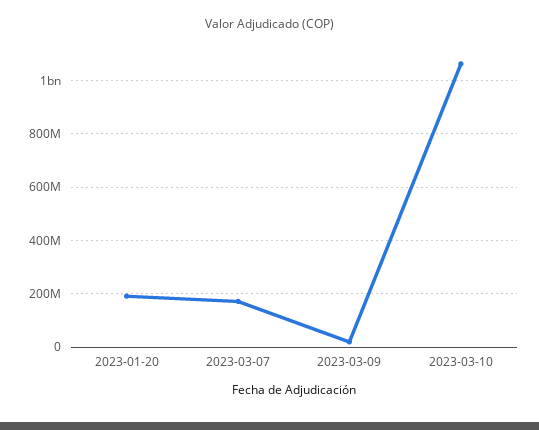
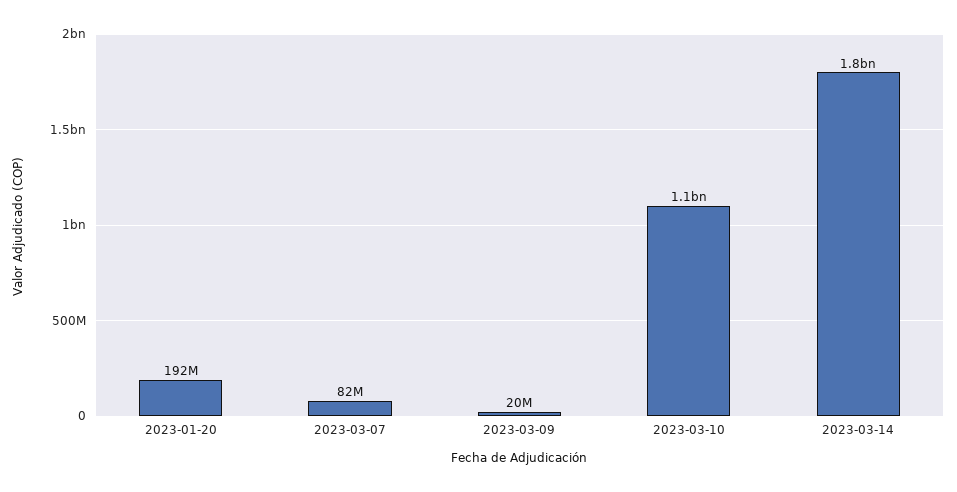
2023-03-07: 175000000 -> 82000000
2023-03-14: none -> 1800000000

